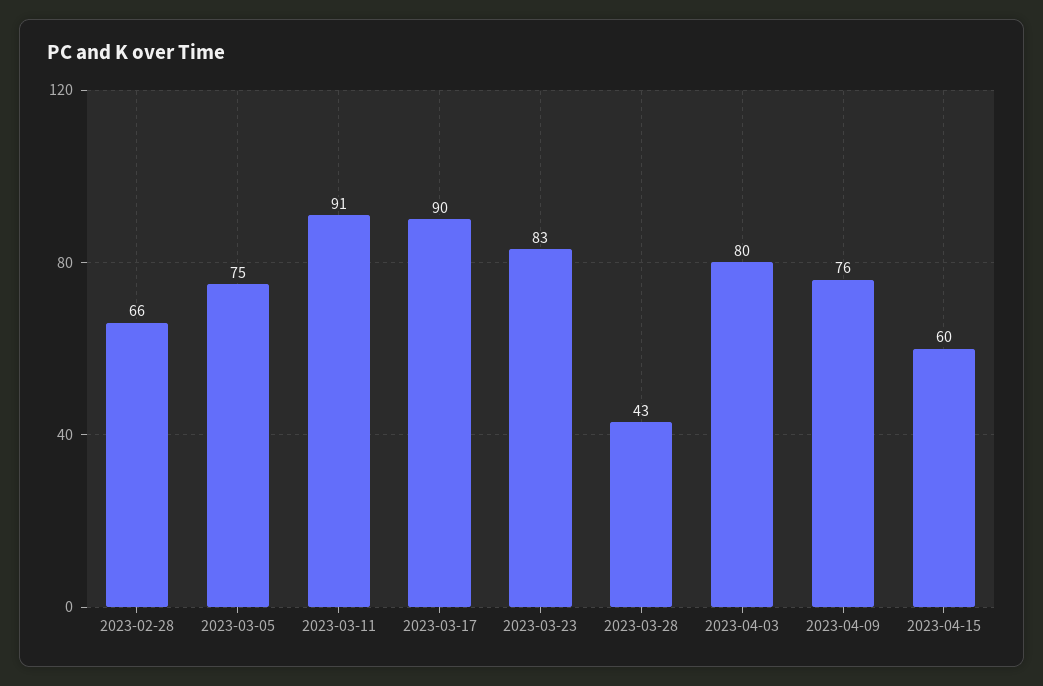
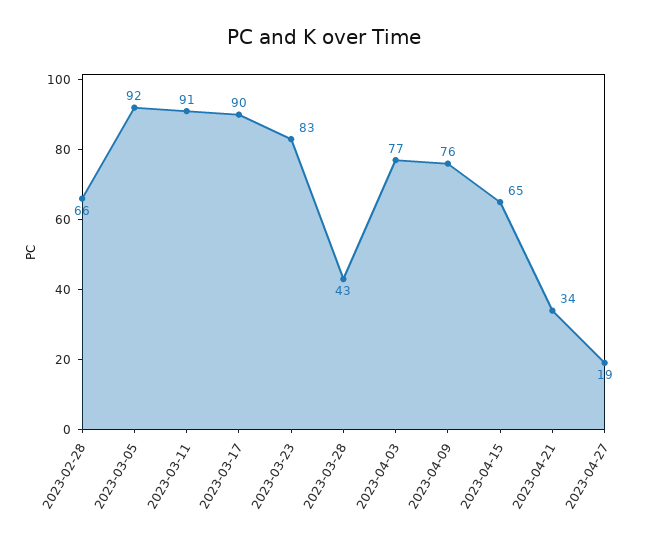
2023-03-05: 75 -> 92
2023-04-03: 80 -> 77
2023-04-15: 60 -> 65
2023-04-21: none -> 34
2023-04-27: none -> 19

